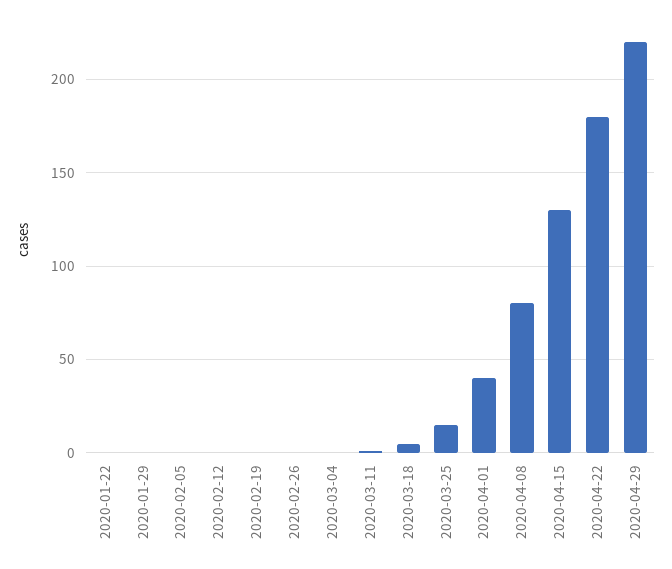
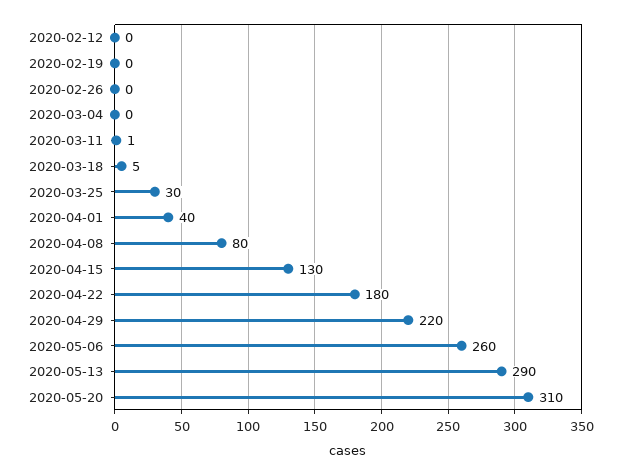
2020-01-22: 0 -> none
2020-01-29: 0 -> none
2020-02-05: 0 -> none
2020-03-25: 15 -> 30
2020-05-06: none -> 260
2020-05-13: none -> 290
2020-05-20: none -> 310

